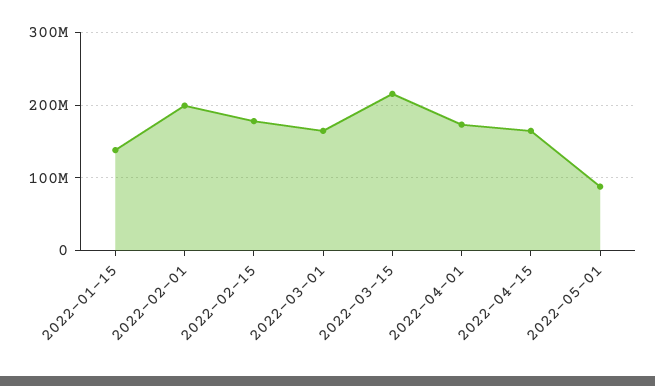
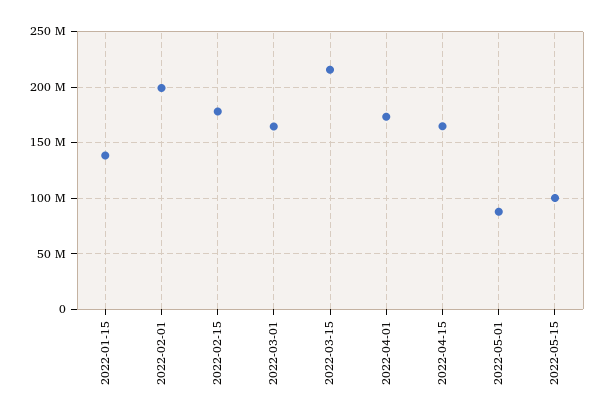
2022-05-15: none -> 100000000

